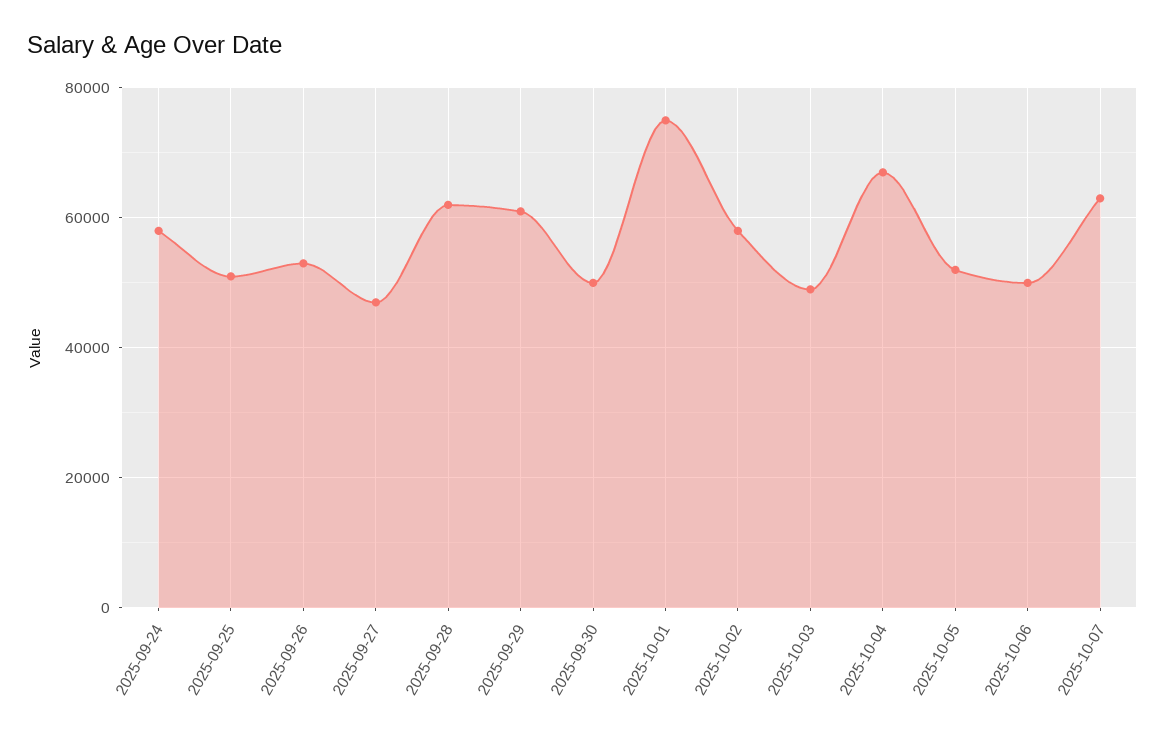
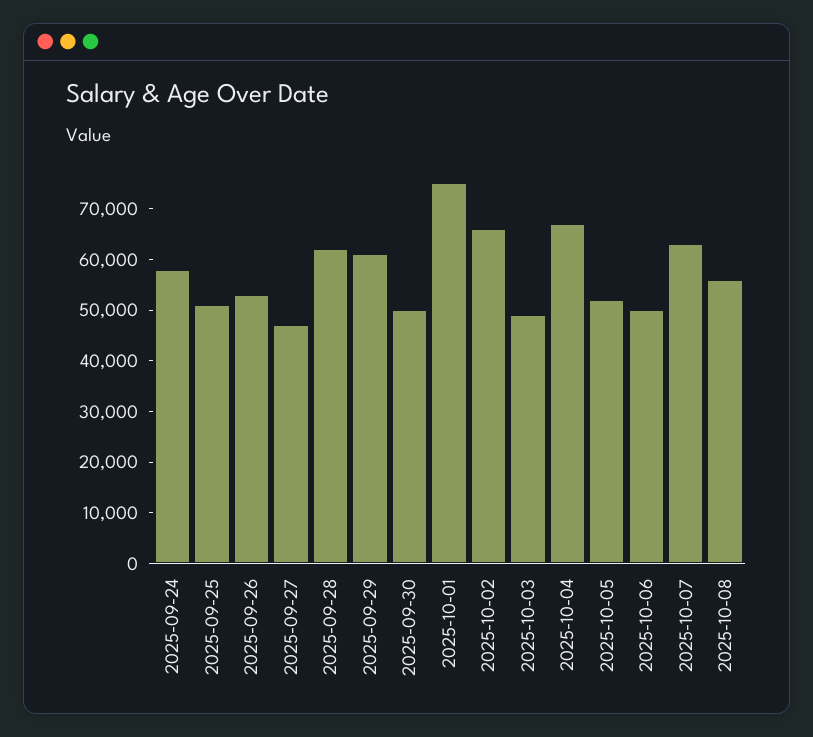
2025-10-02: 58000 -> 66000
2025-10-08: none -> 56000

